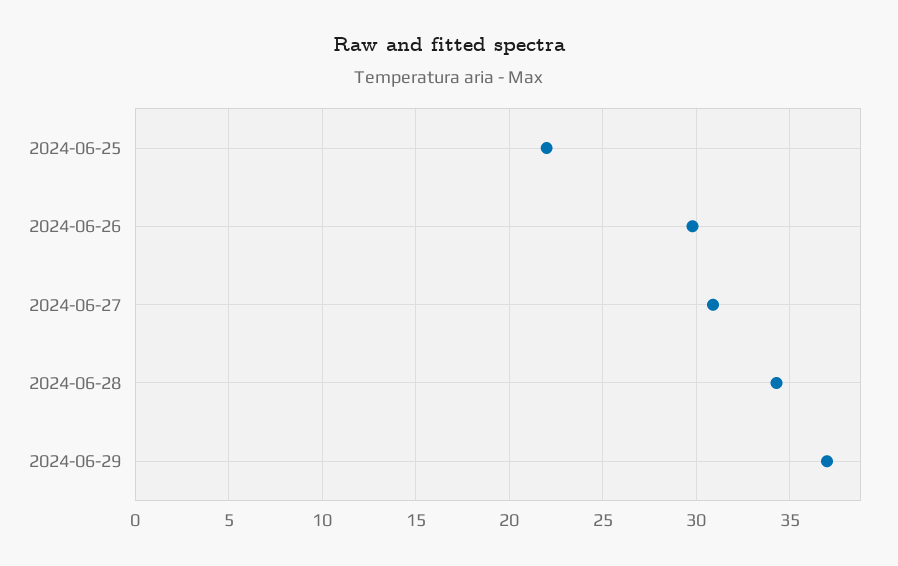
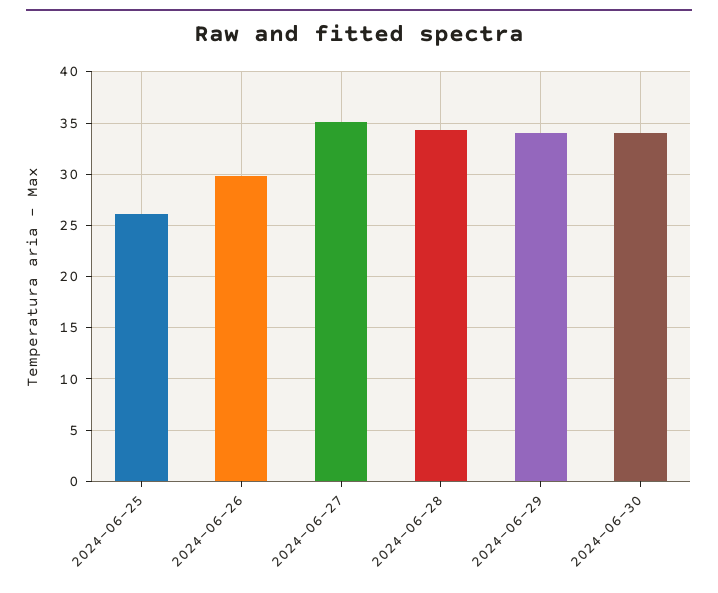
2024-06-25: 22 -> 26
2024-06-27: 31 -> 35
2024-06-29: 37 -> 34
2024-06-30: none -> 34

